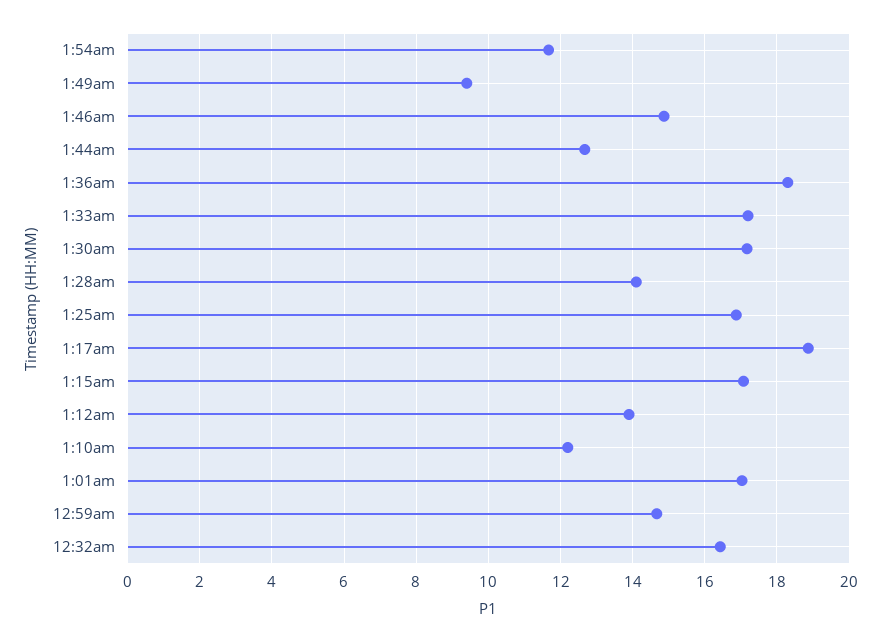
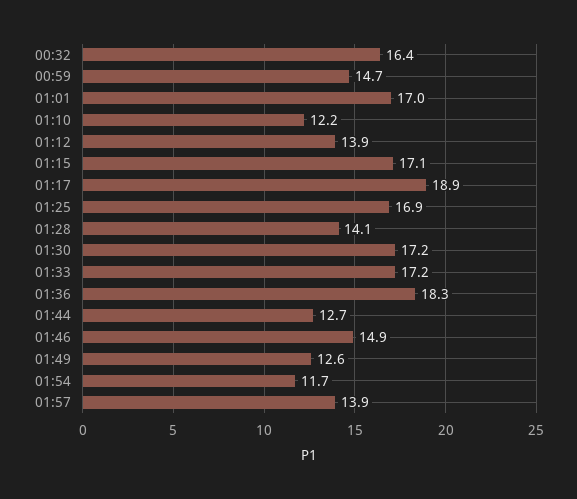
1:49am: 9.4 -> 12.6
01:57: none -> 13.9

